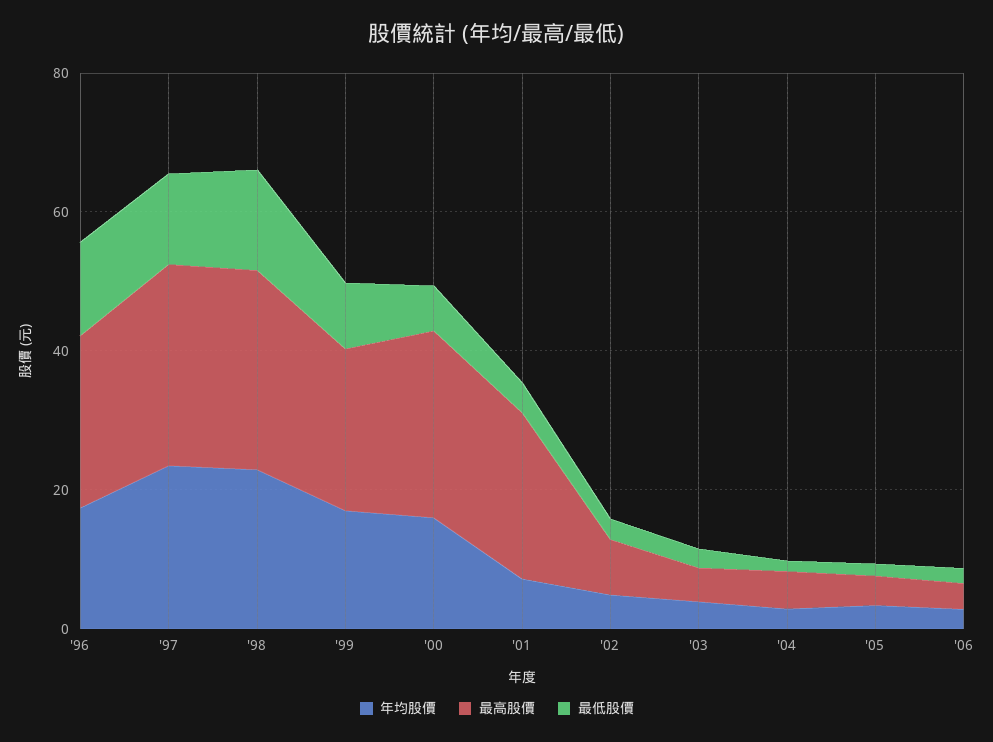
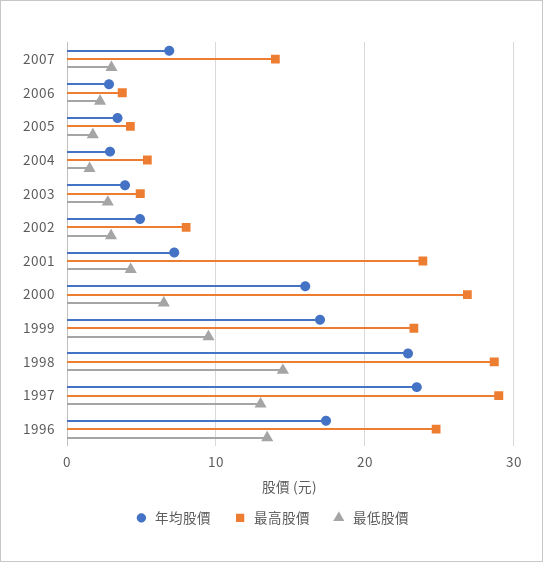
年均股價, 2007: none -> 7
最高股價, 2007: none -> 14
最低股價, 2007: none -> 3

